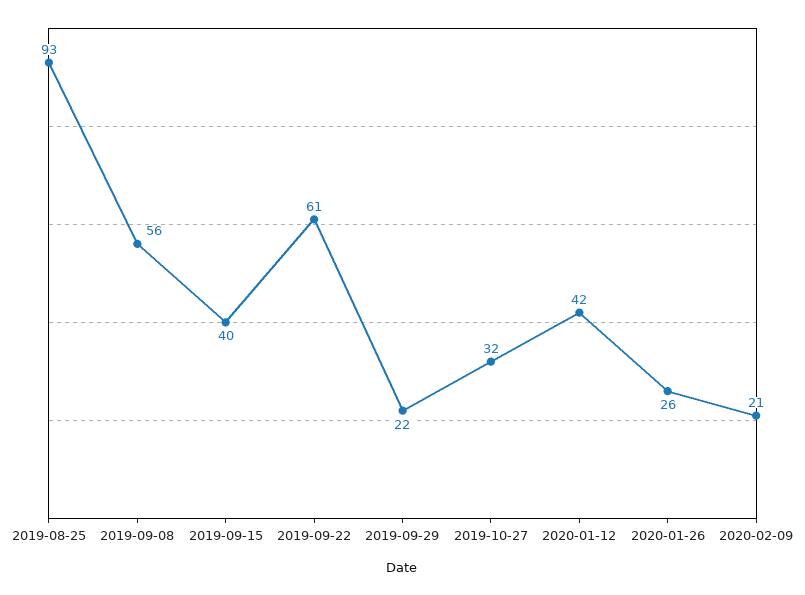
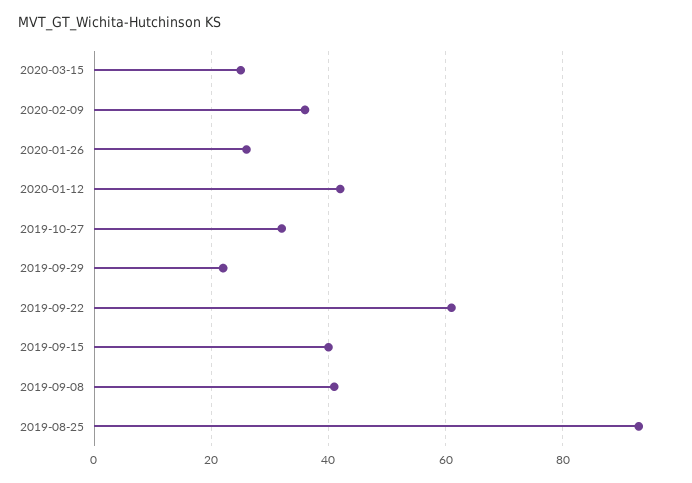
2019-09-08: 56 -> 40
2020-02-09: 21 -> 35
2020-03-15: none -> 25

